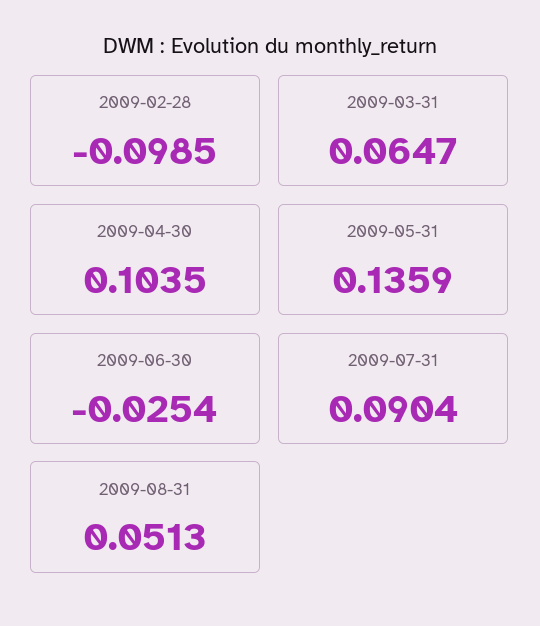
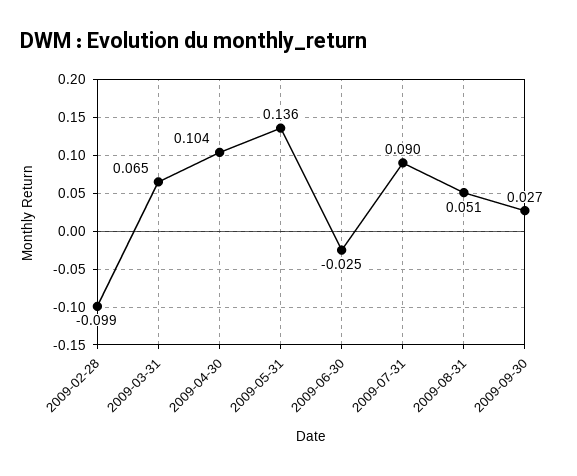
2009-09-30: none -> 0.027

